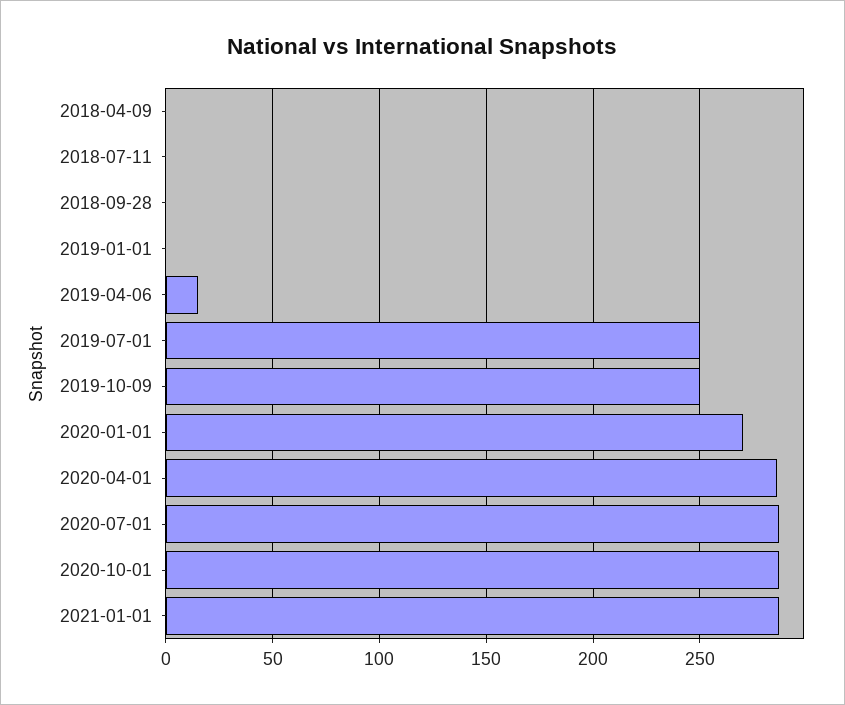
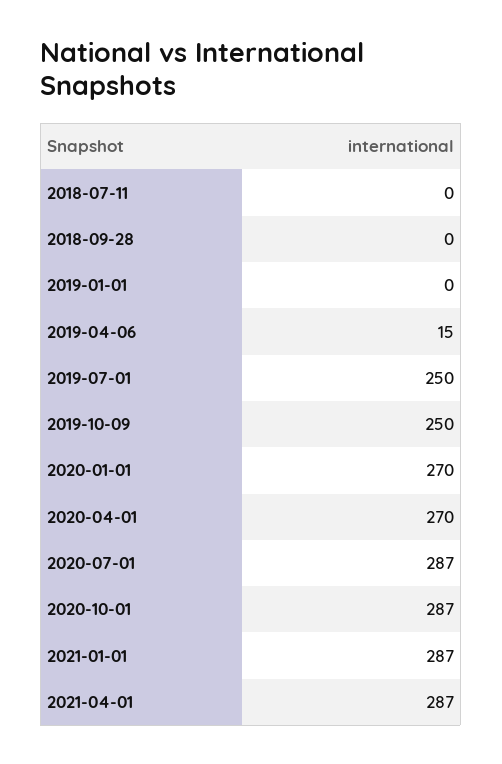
2018-04-09: 0 -> none
2020-04-01: 285 -> 270
2021-04-01: none -> 287

